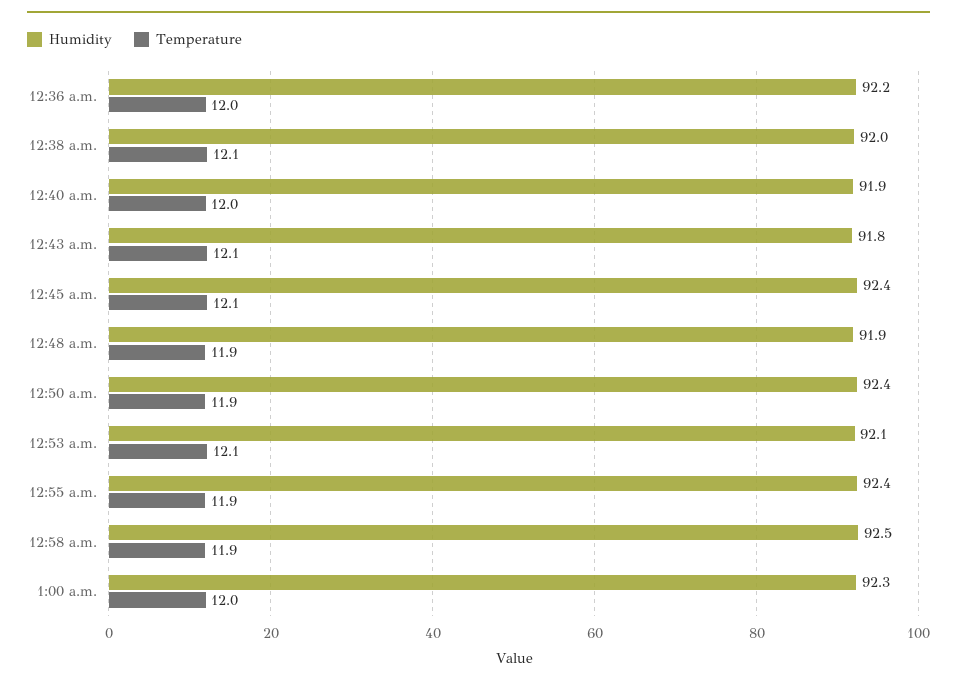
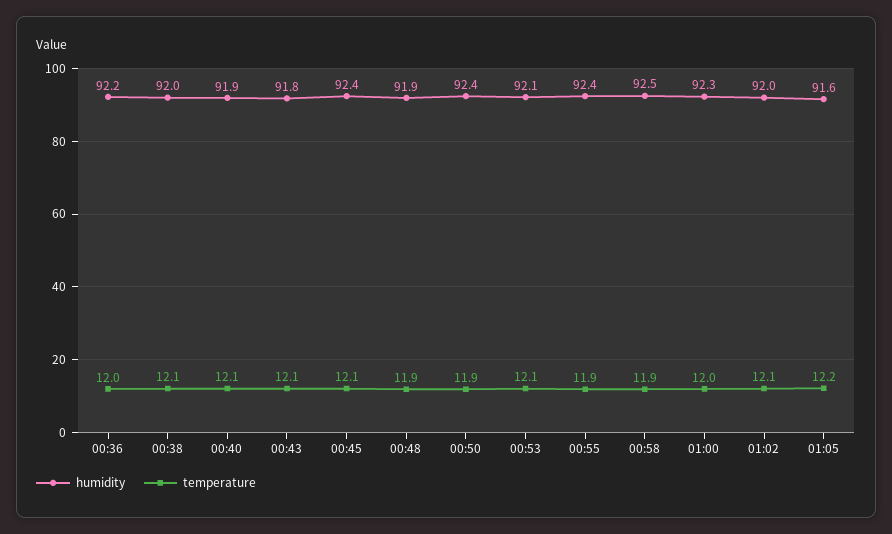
Temperature, 12:40 a.m.: 12 -> 12.1
Humidity, 01:02: none -> 92
Temperature, 01:02: none -> 12.1
Humidity, 01:05: none -> 91.6
Temperature, 01:05: none -> 12.2

